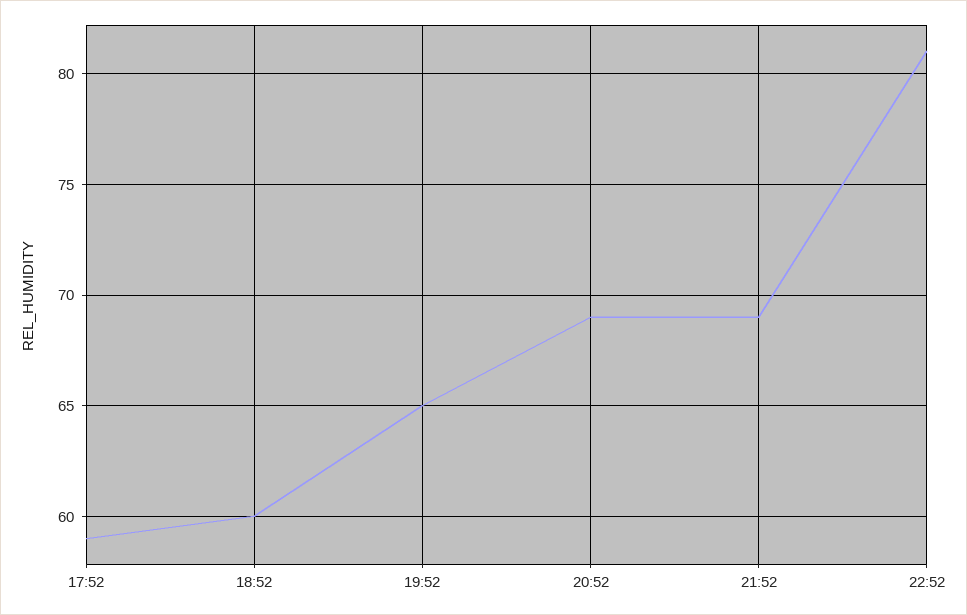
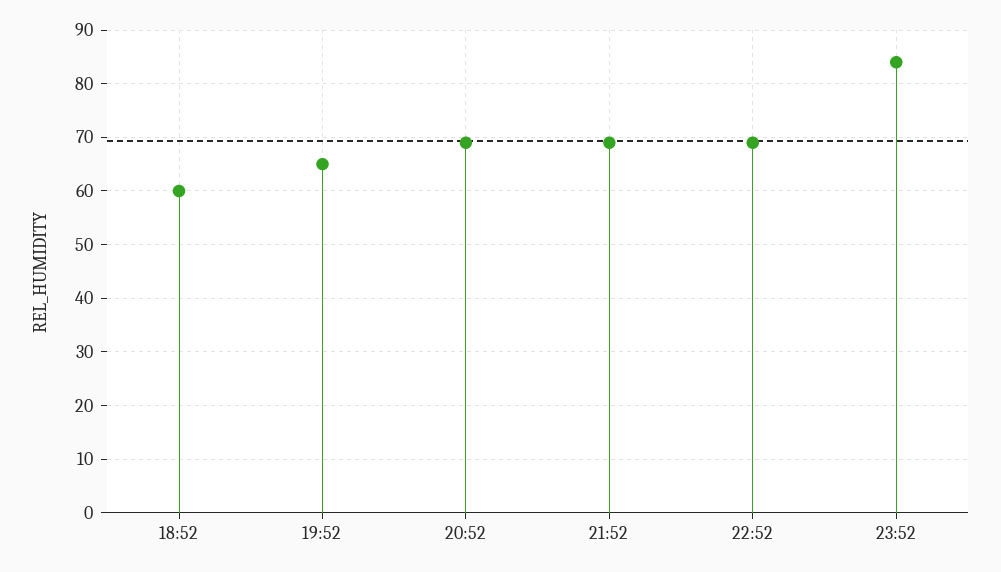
17:52: 59 -> none
22:52: 81 -> 70
23:52: none -> 85

